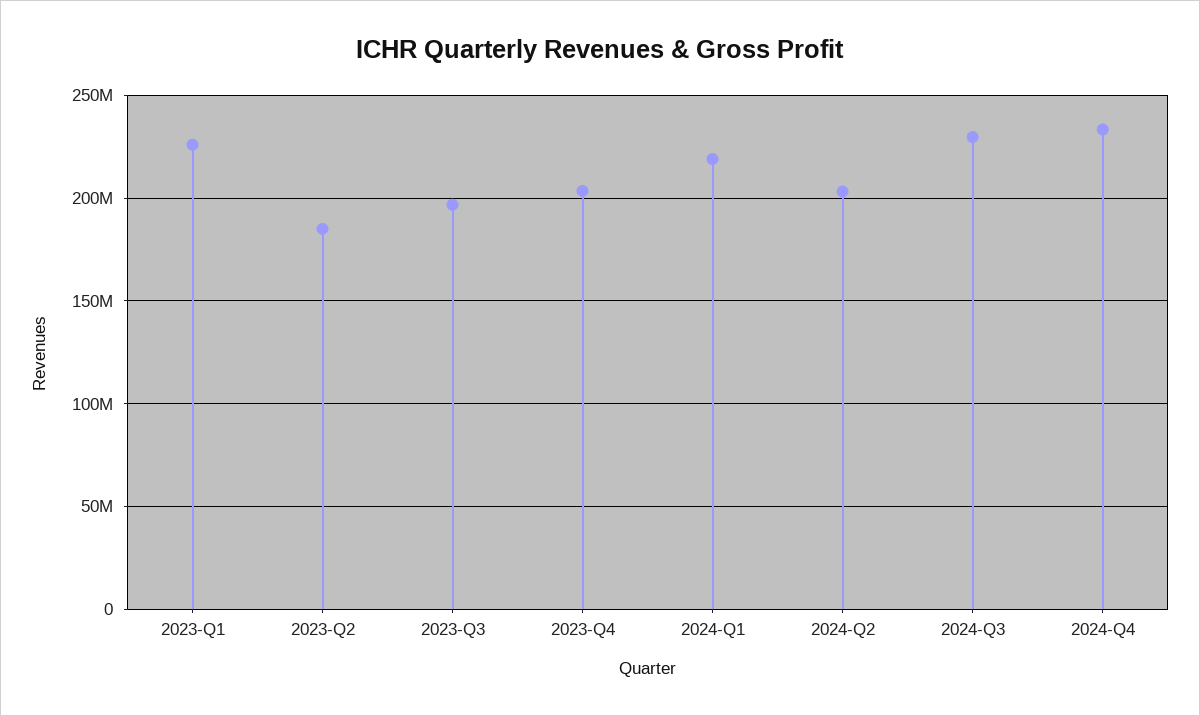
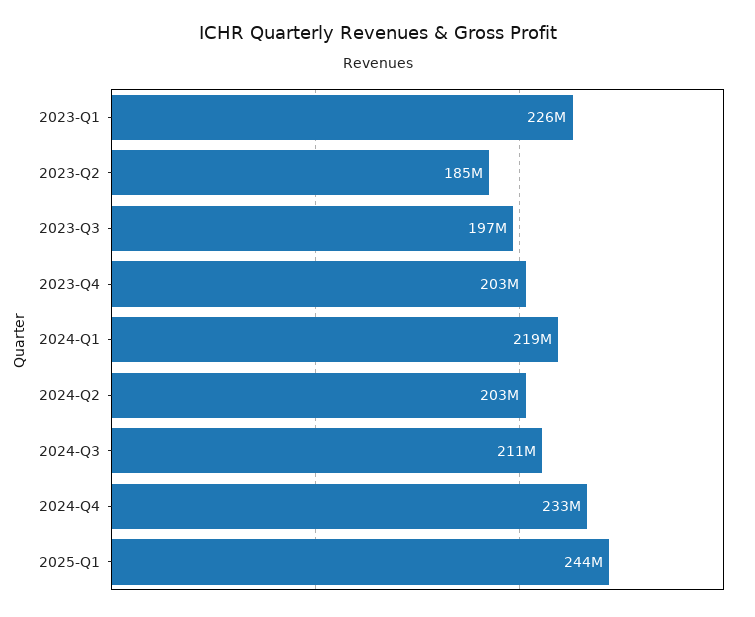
2024-Q3: 230000000 -> 211000000
2025-Q1: none -> 244000000

